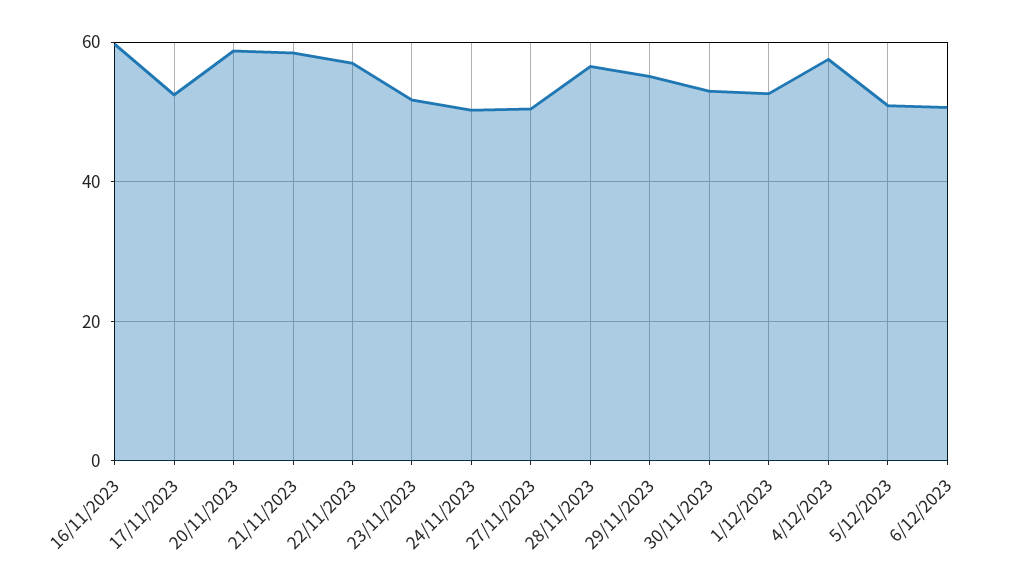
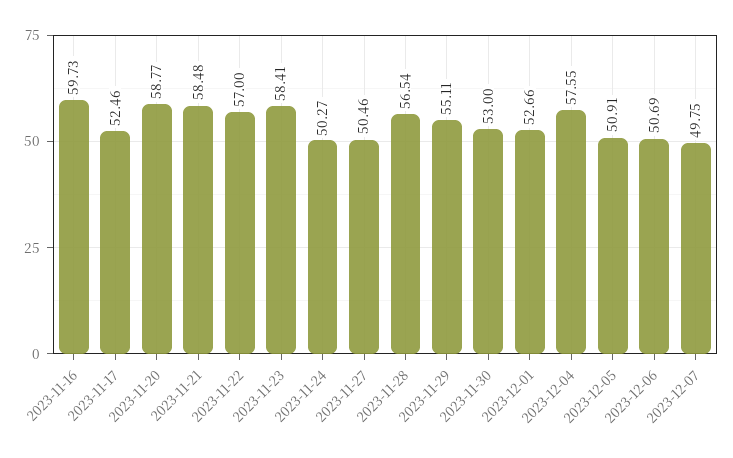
23/11/2023: 52 -> 58.41
2023-12-07: none -> 49.75

